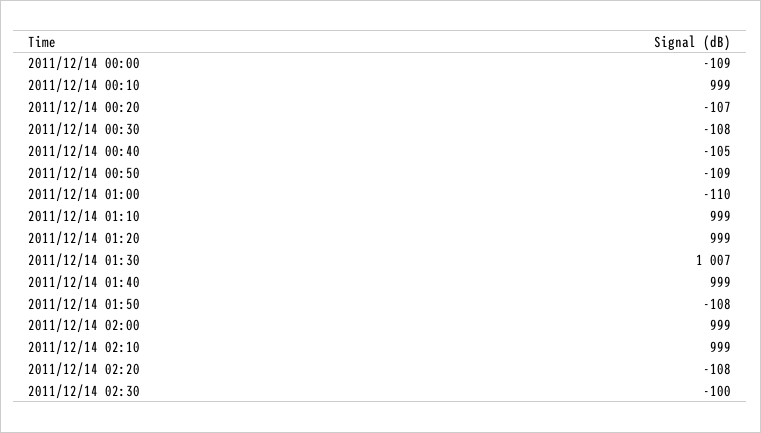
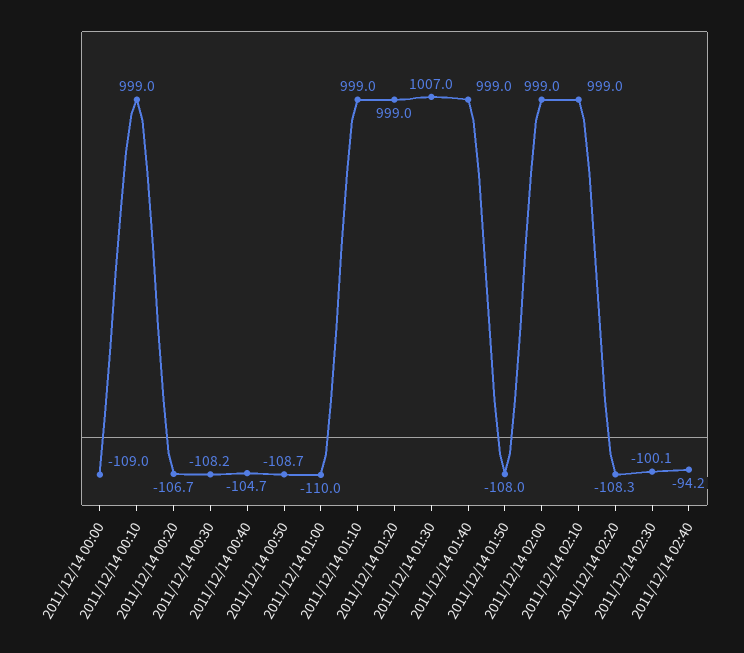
2011/12/14 02:40: none -> -94.2

